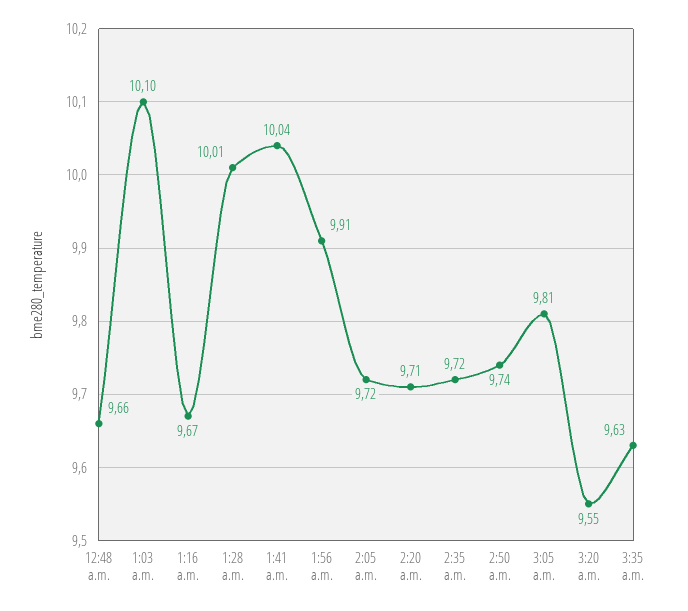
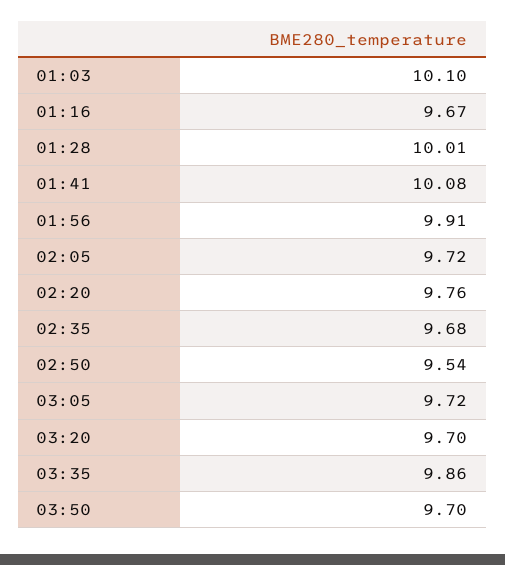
12:48 a.m.: 9.66 -> none
1:41 a.m.: 10.04 -> 10.08
2:20 a.m.: 9.71 -> 9.76
2:35 a.m.: 9.72 -> 9.68
2:50 a.m.: 9.74 -> 9.54
3:05 a.m.: 9.81 -> 9.72
3:20 a.m.: 9.55 -> 9.7
3:35 a.m.: 9.63 -> 9.86
03:50: none -> 9.7

